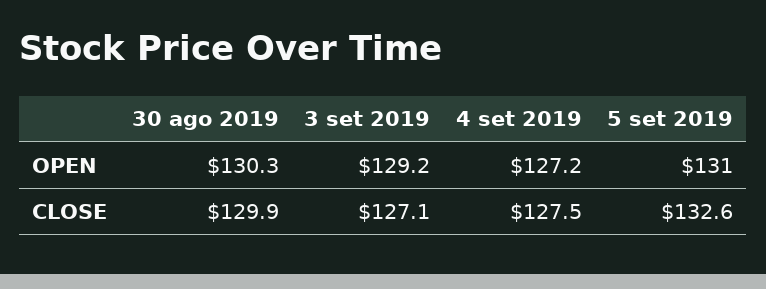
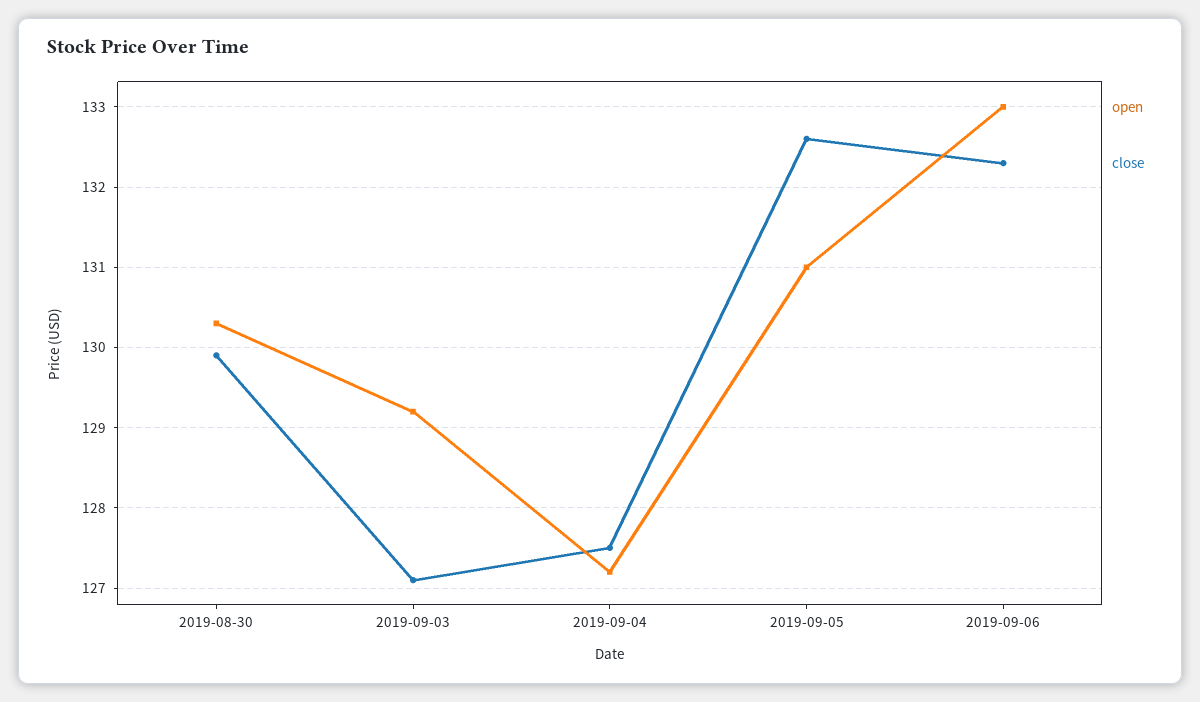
OPEN, 2019-09-06: none -> 133
CLOSE, 2019-09-06: none -> 132.3

